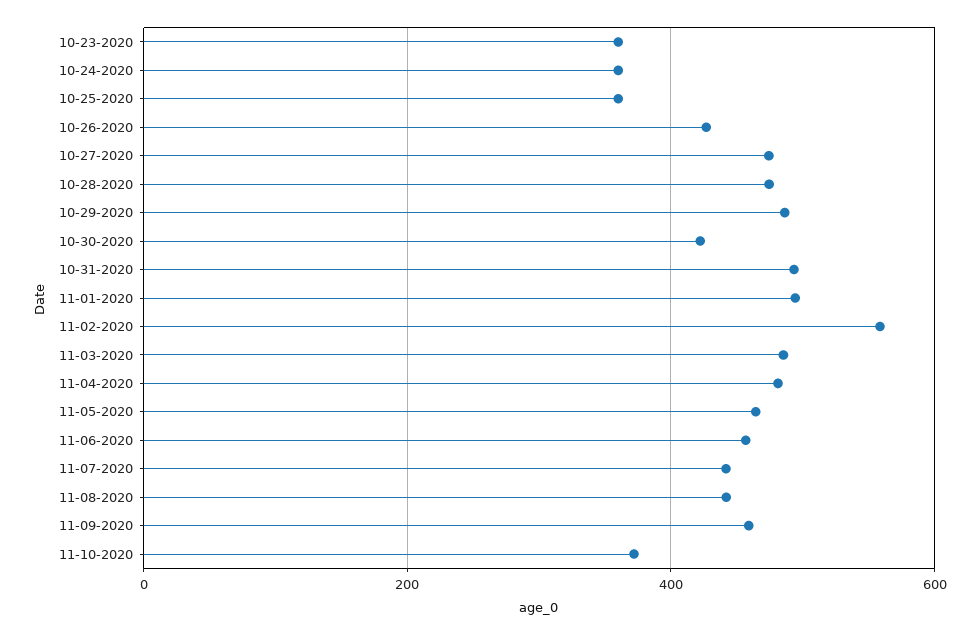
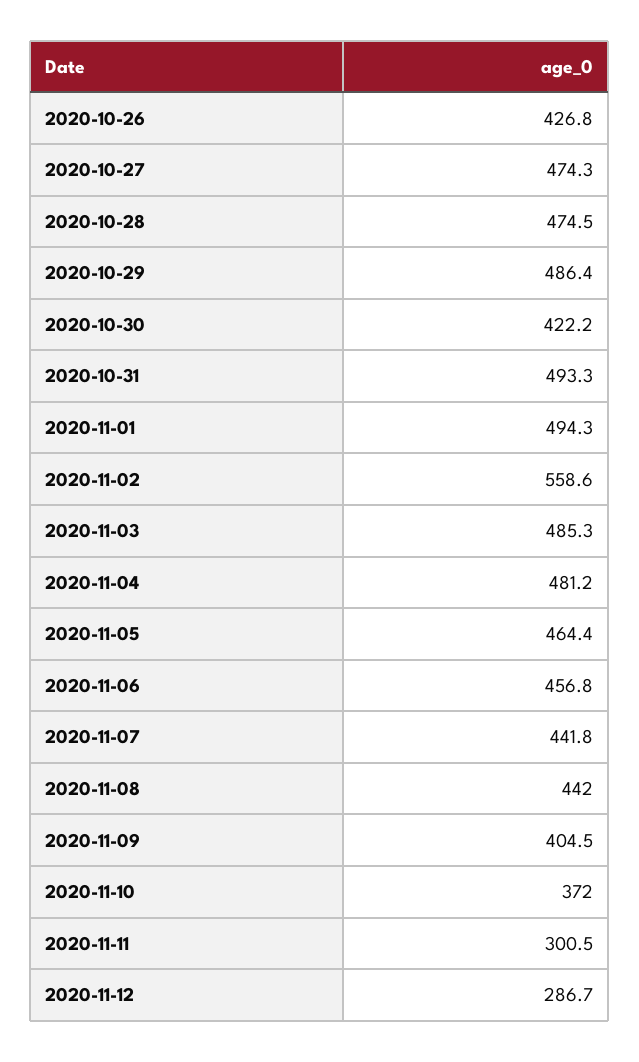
10-23-2020: 360 -> none
10-24-2020: 360 -> none
10-25-2020: 360 -> none
11-09-2020: 460 -> 404.5
2020-11-11: none -> 300.5
2020-11-12: none -> 286.7

